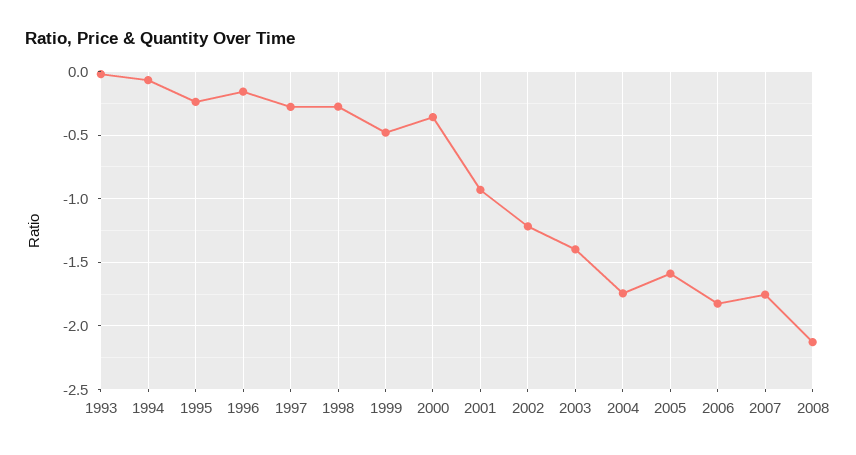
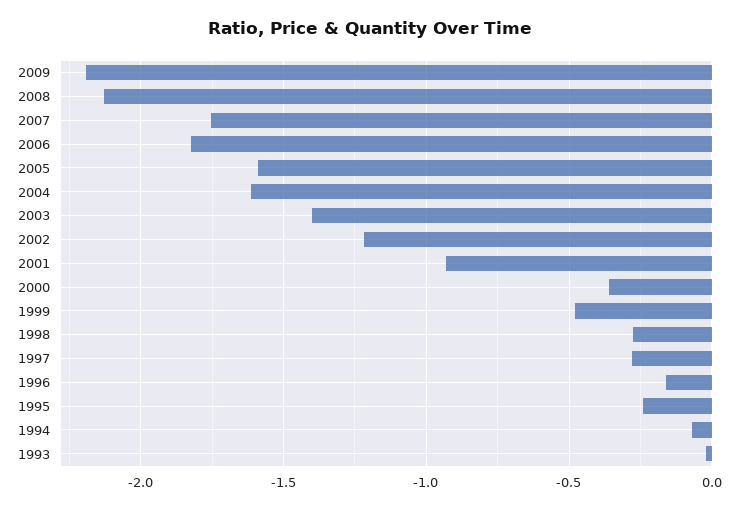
2004: -1.75 -> -1.6
2009: none -> -2.2

